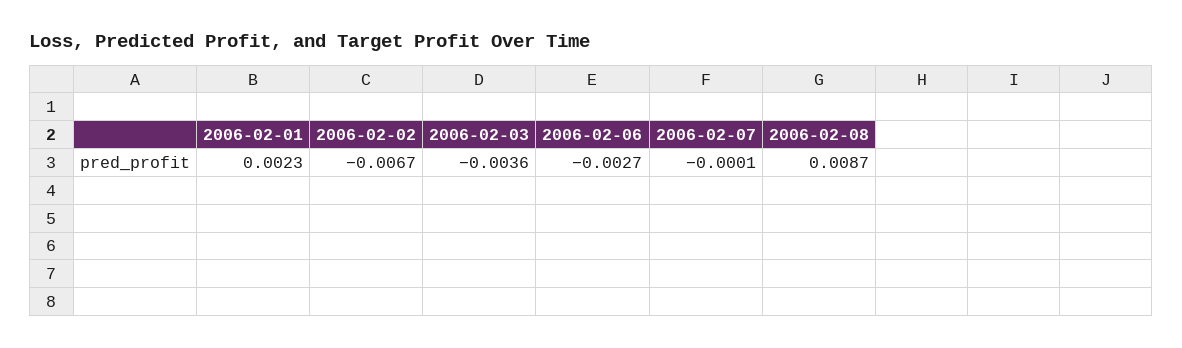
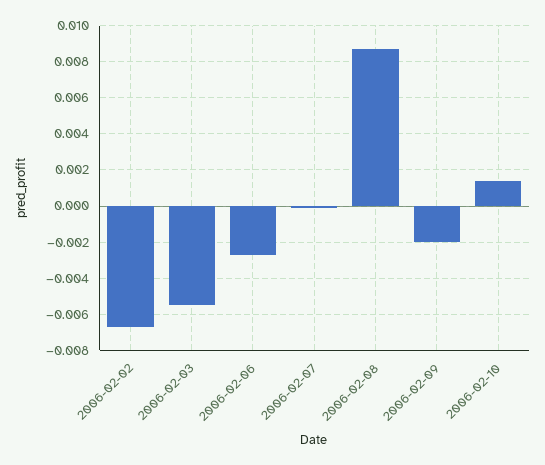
2006-02-01: 0.0023 -> none
2006-02-03: -0.0036 -> -0.0055
2006-02-09: none -> -0.002
2006-02-10: none -> 0.0015

